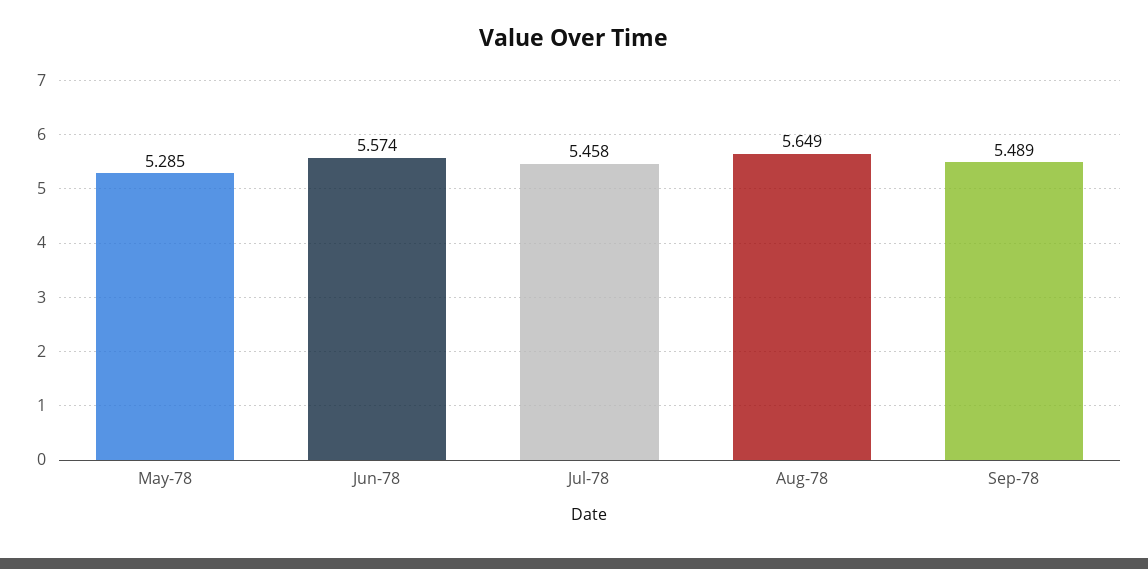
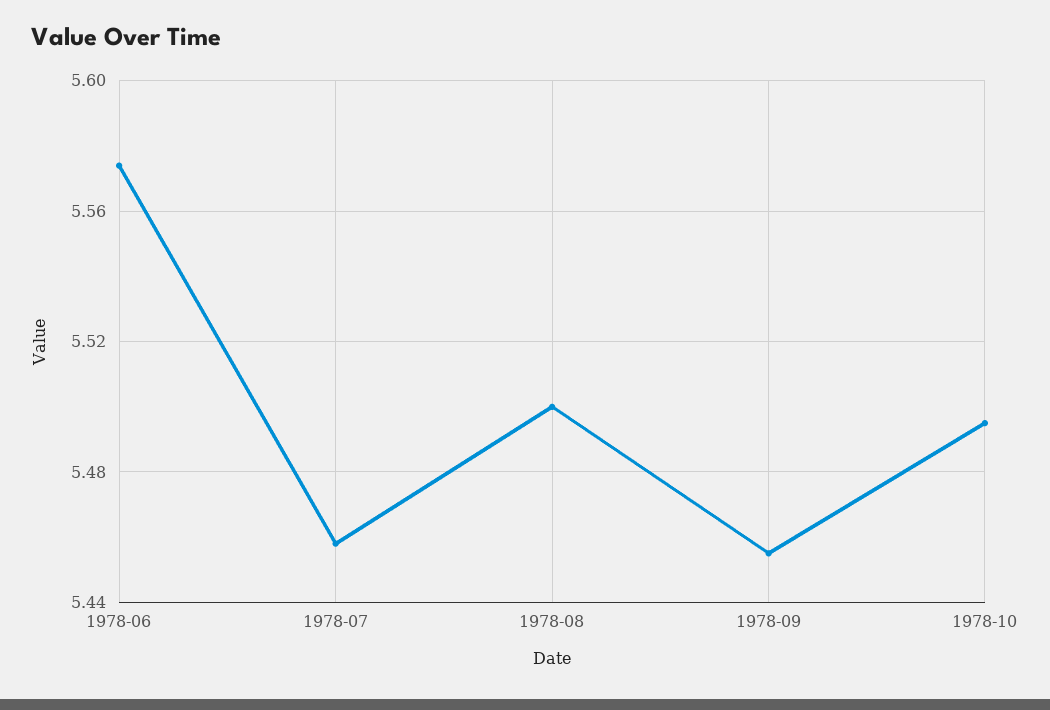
May-78: 5.285 -> none
Aug-78: 5.649 -> 5.5
Sep-78: 5.489 -> 5.455
1978-10: none -> 5.495

